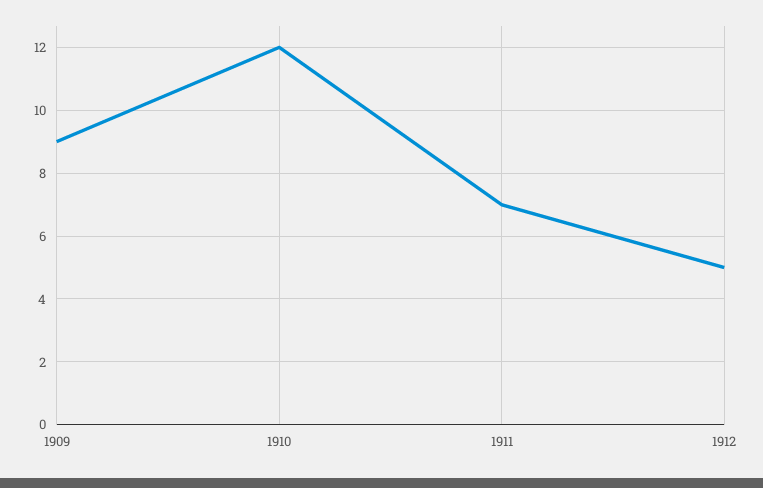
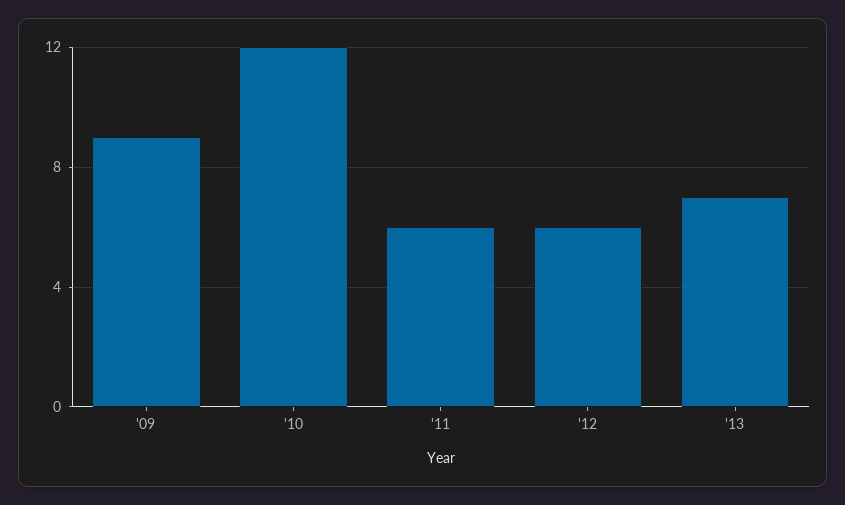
1911: 7 -> 6
1912: 5 -> 6
'13: none -> 7

